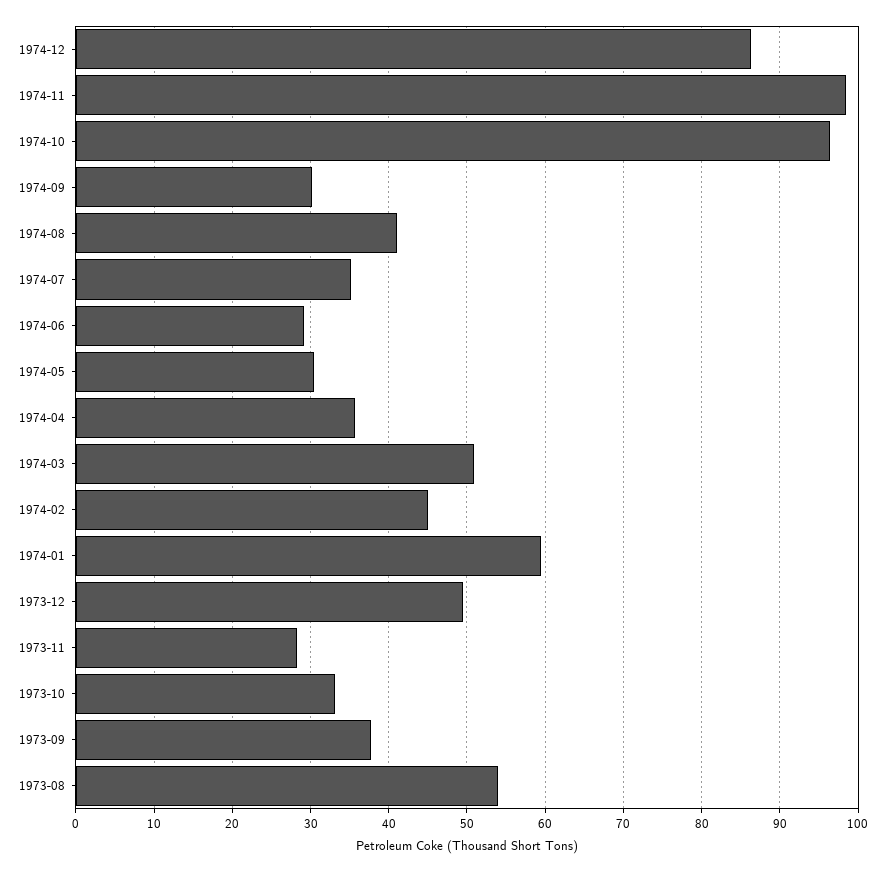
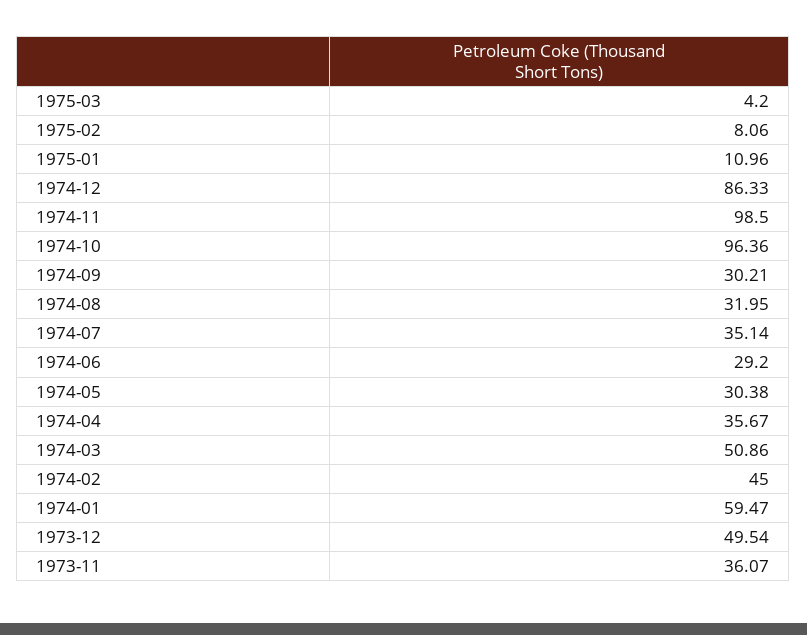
1974-08: 41 -> 31.95
1973-11: 28 -> 36.07
1973-10: 33 -> none
1973-09: 38 -> none
1973-08: 54 -> none
1975-03: none -> 4.2
1975-02: none -> 8.06
1975-01: none -> 10.96

